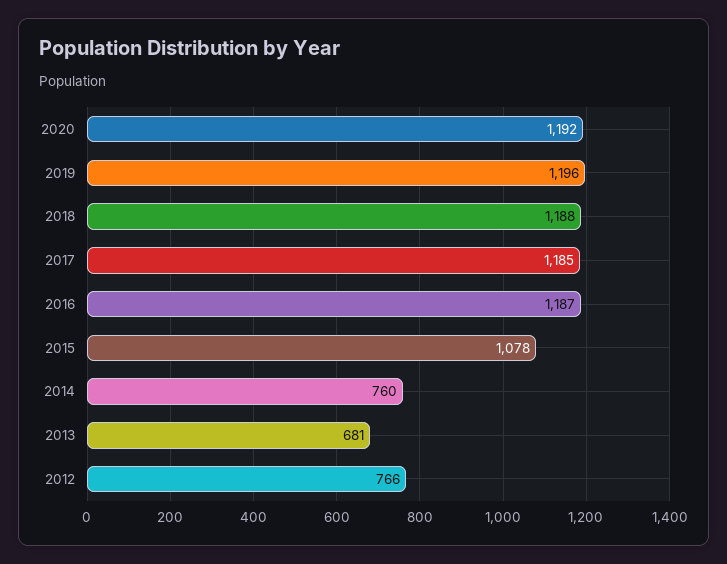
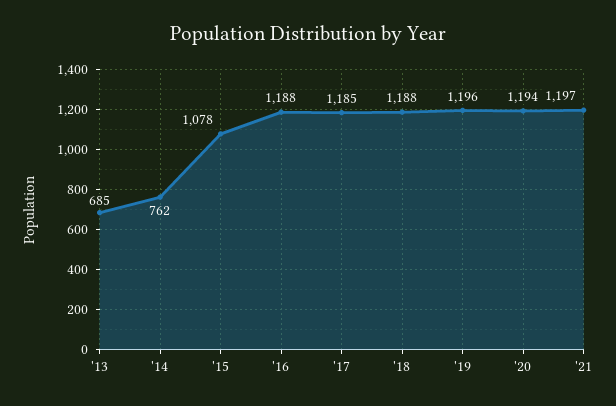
2020: 1192 -> 1194
2016: 1187 -> 1188
2014: 760 -> 762
2013: 681 -> 685
2012: 766 -> none
'21: none -> 1197

